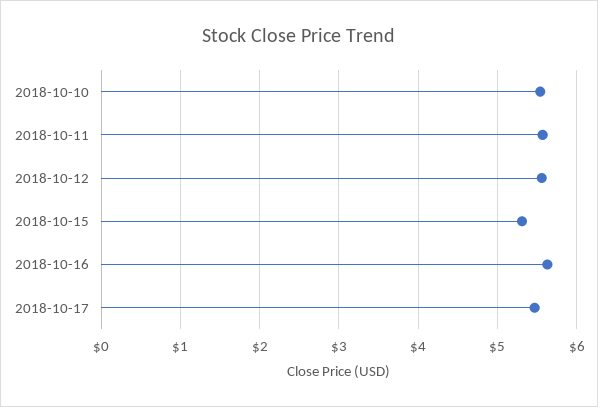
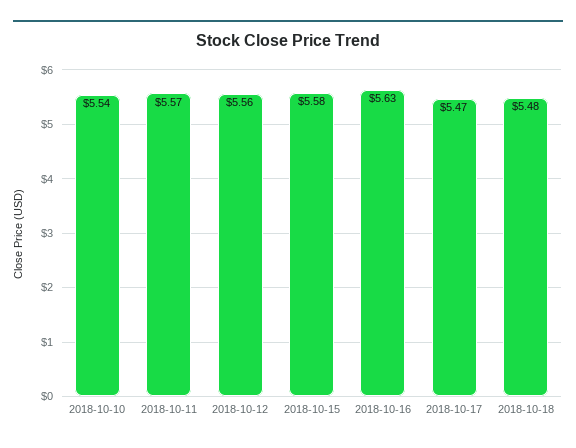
2018-10-15: 5.3 -> 5.58
2018-10-18: none -> 5.48

